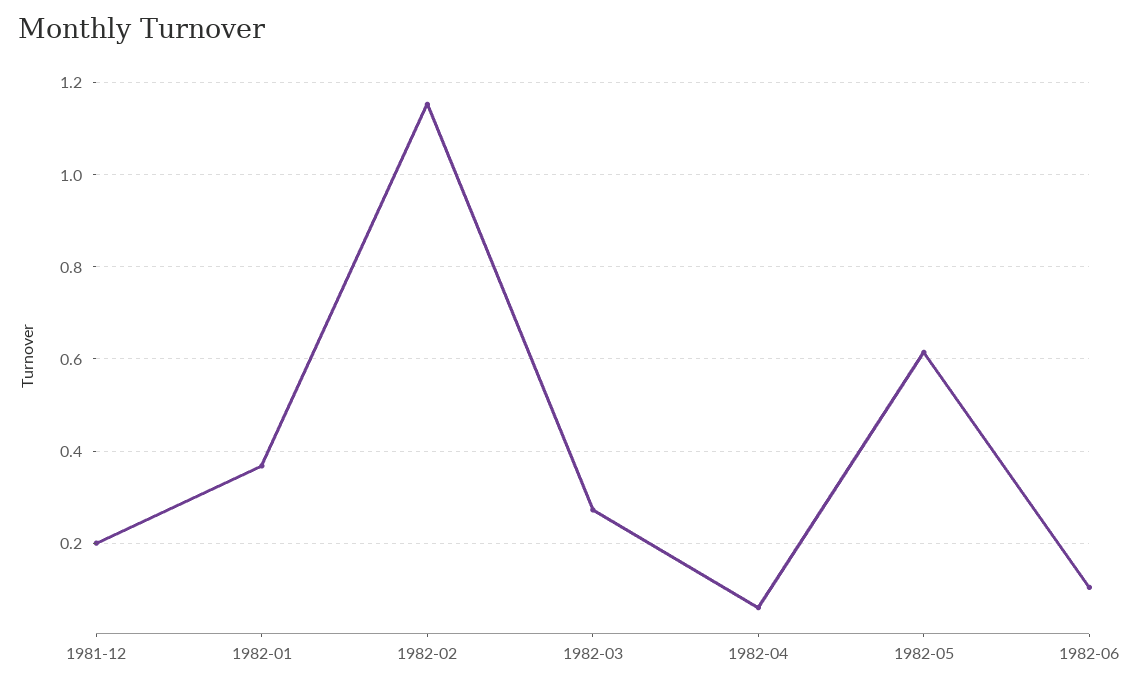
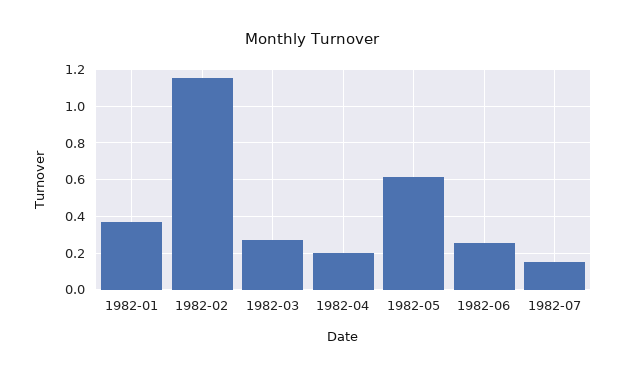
1981-12: 0.2 -> none
1982-04: 0.06 -> 0.2
1982-06: 0.1 -> 0.25
1982-07: none -> 0.15

